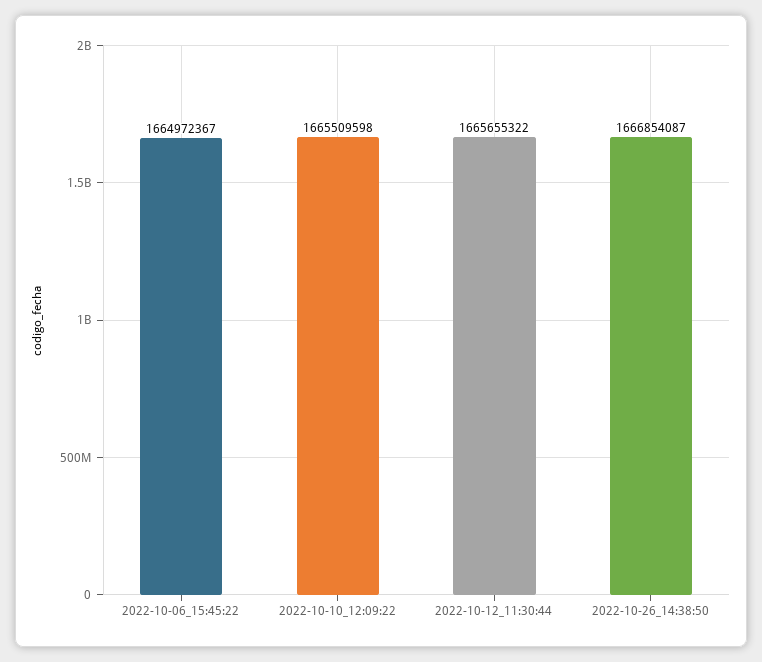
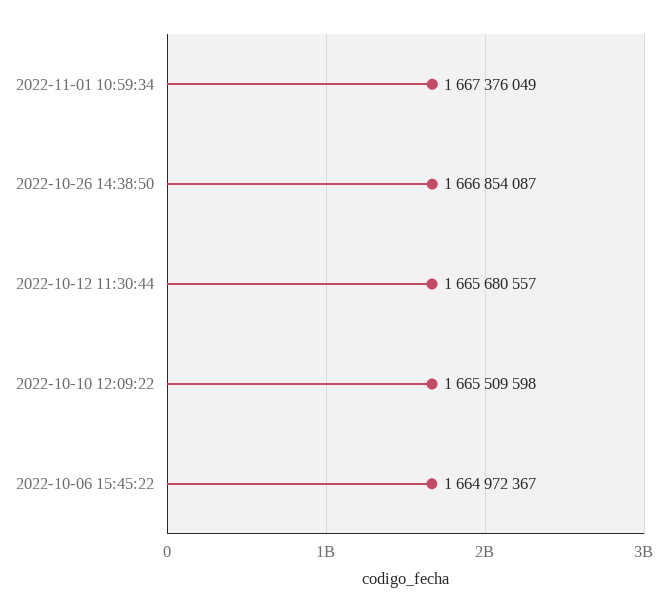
2022-10-12_11:30:44: 1665655322 -> 1665680557
2022-11-01 10:59:34: none -> 1667376049

